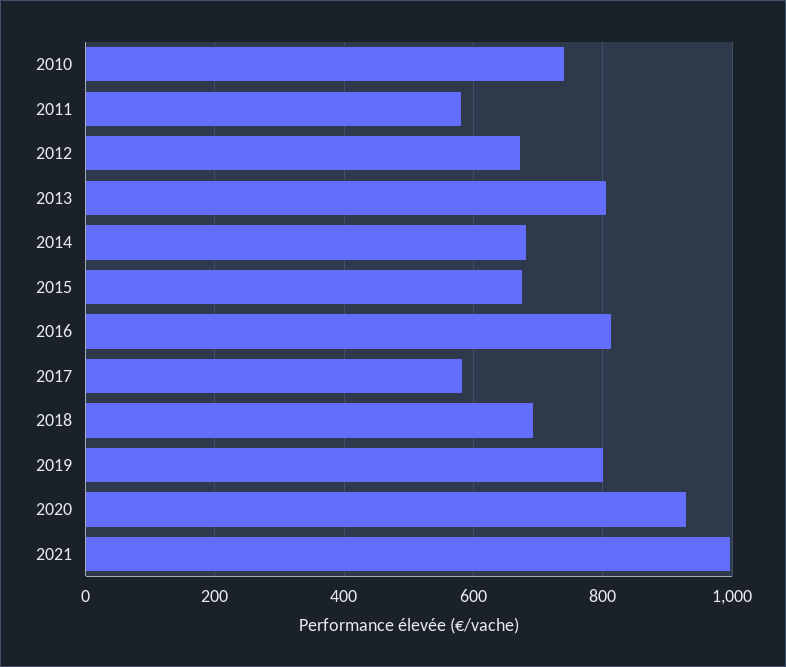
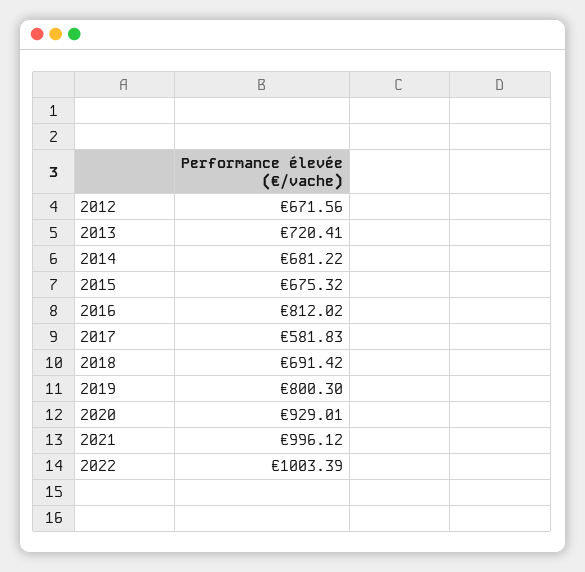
2010: 740 -> none
2011: 580 -> none
2013: 800 -> 720.41
2022: none -> 1003.39

